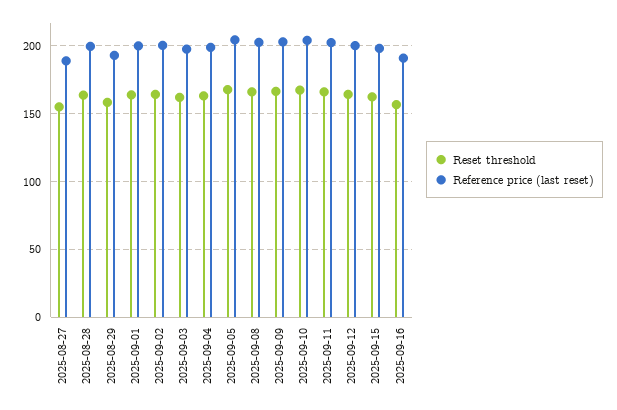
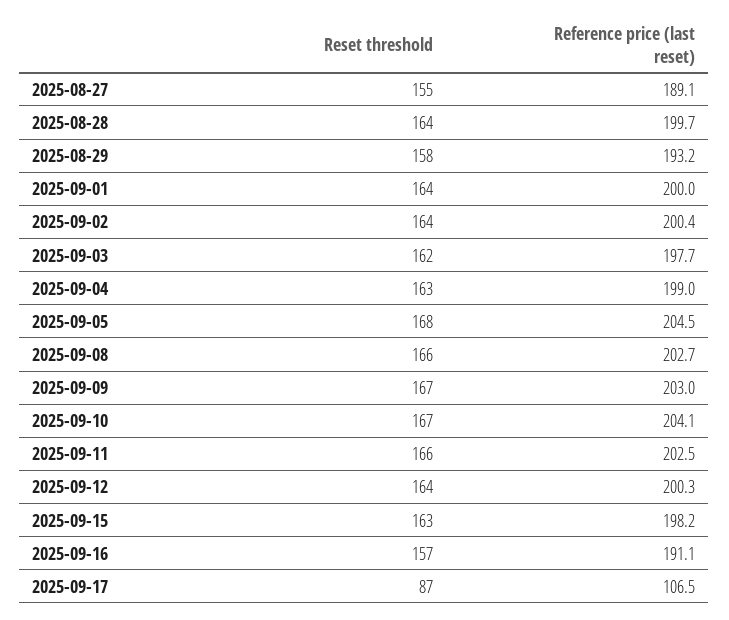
Reset threshold, 2025-09-17: none -> 87
Reference price (last reset), 2025-09-17: none -> 106.5

